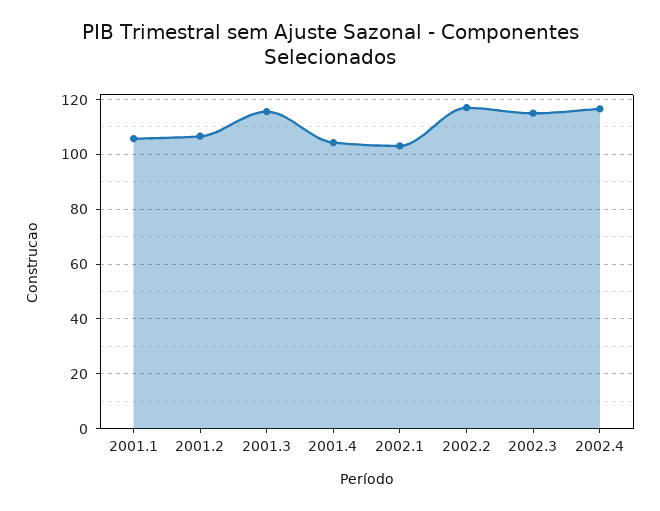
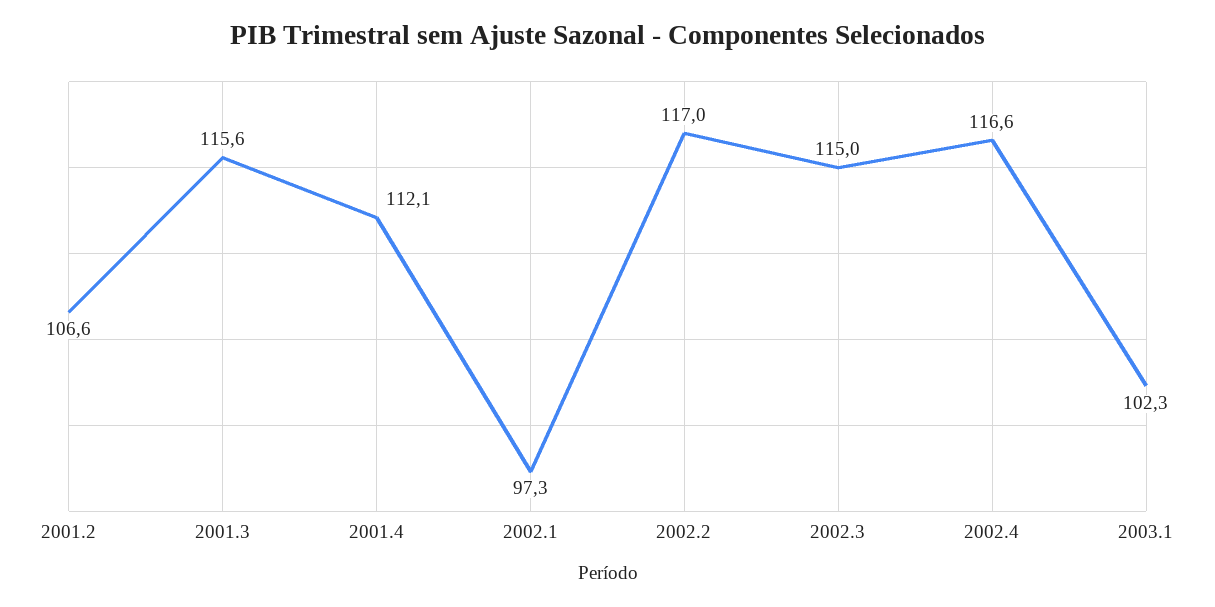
2001.1: 105 -> none
2001.4: 105 -> 112.1
2002.1: 102.5 -> 97.3
2003.1: none -> 102.3

